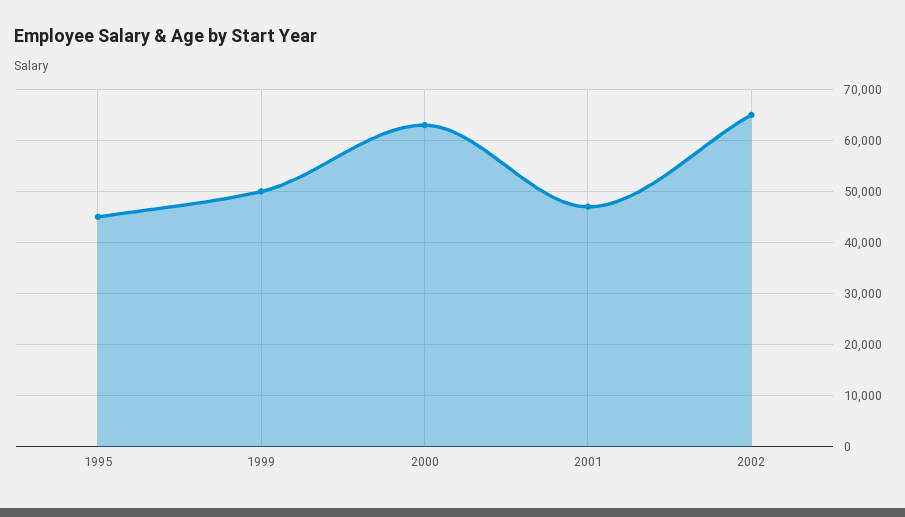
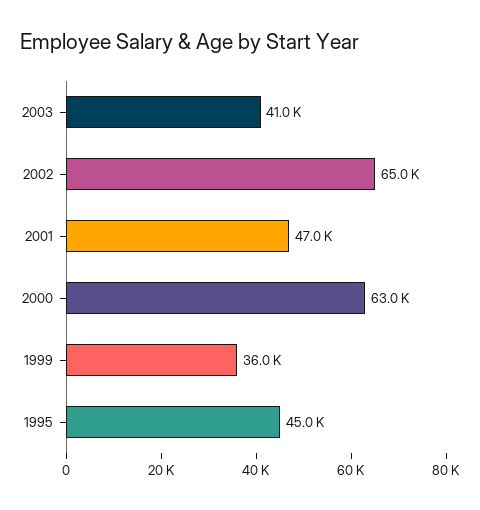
1999: 50000 -> 36000
2003: none -> 41000

